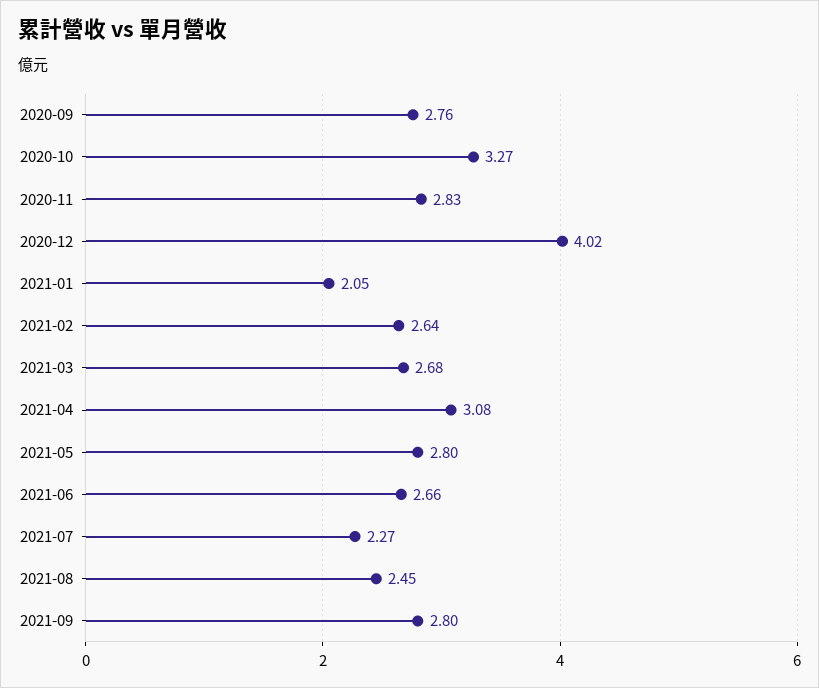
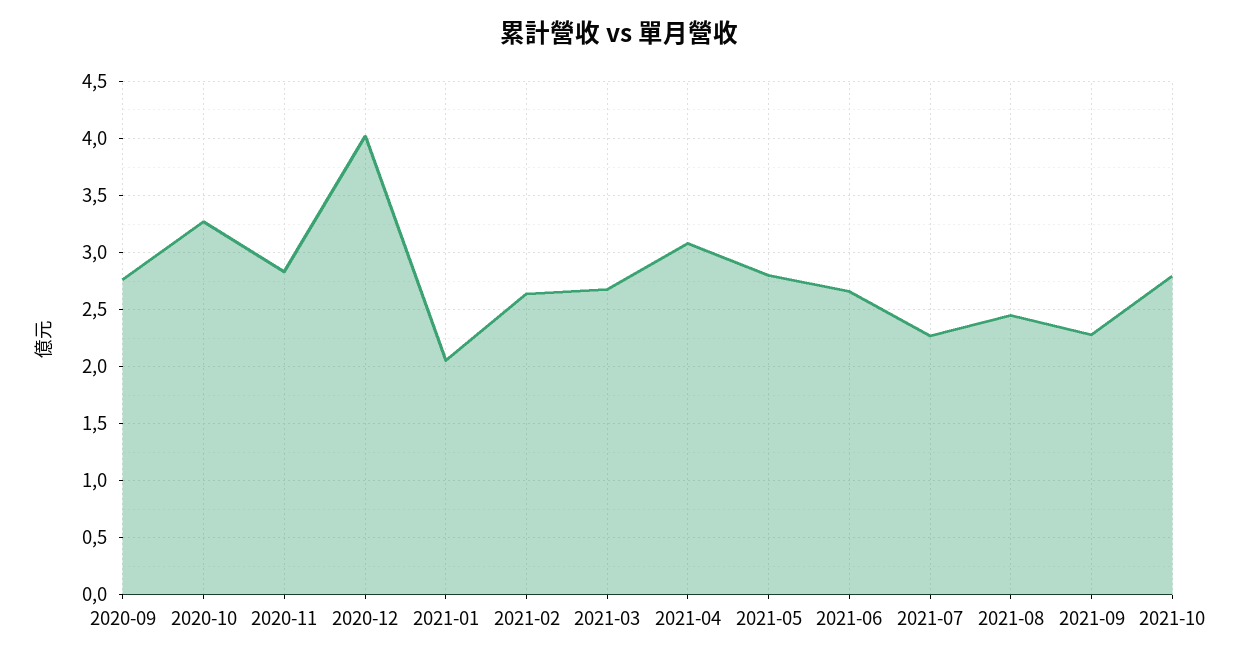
2021-09: 2.8 -> 2.3
2021-10: none -> 2.8

